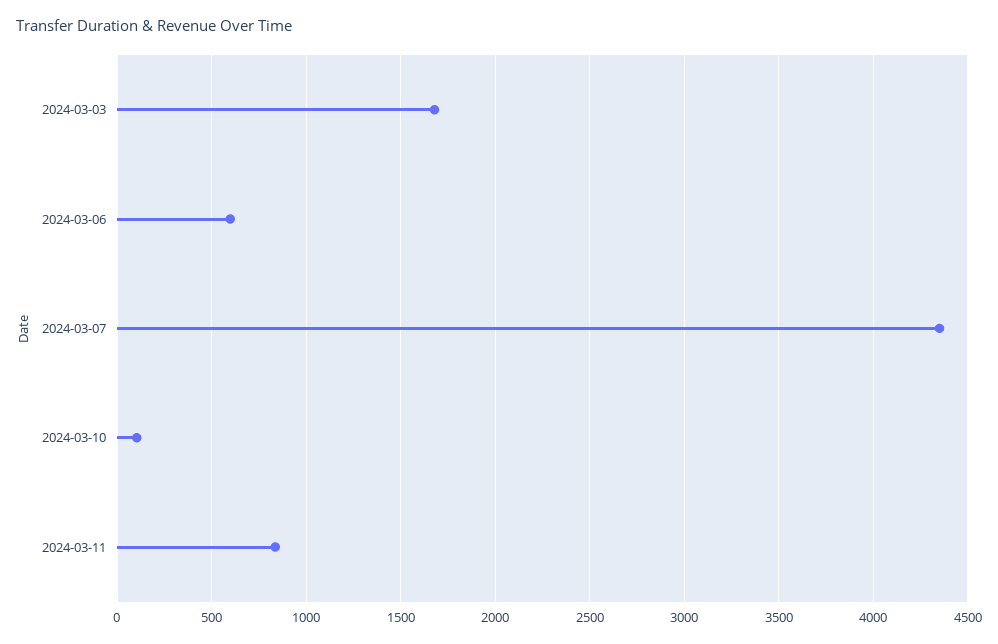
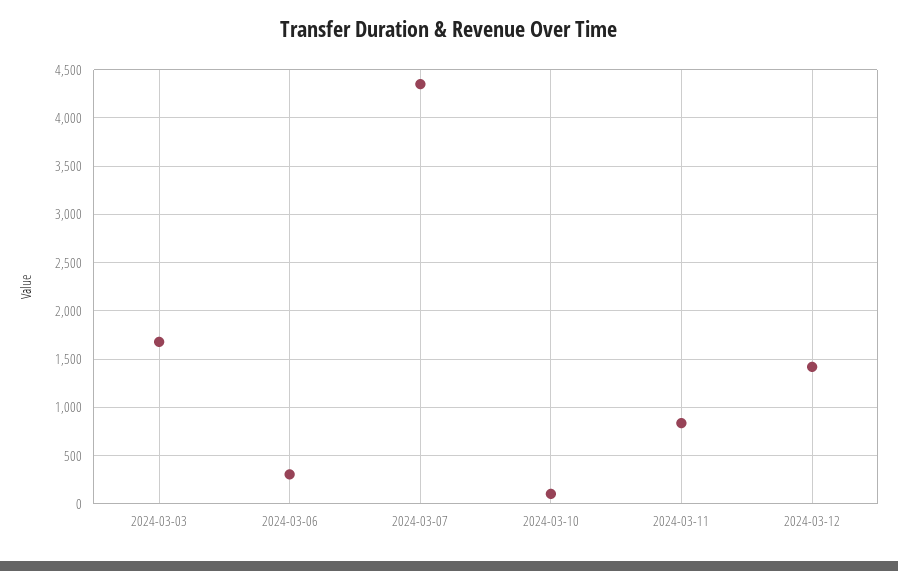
2024-03-06: 600 -> 300
2024-03-12: none -> 1400

